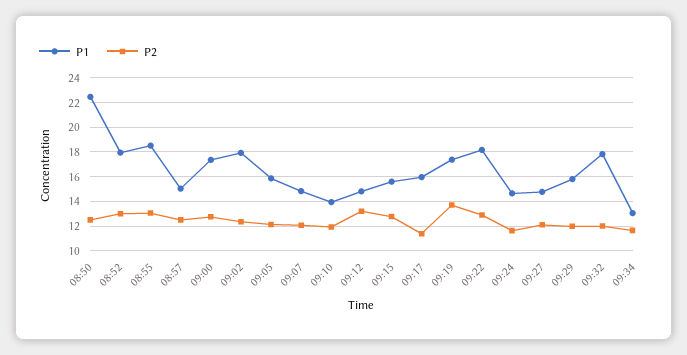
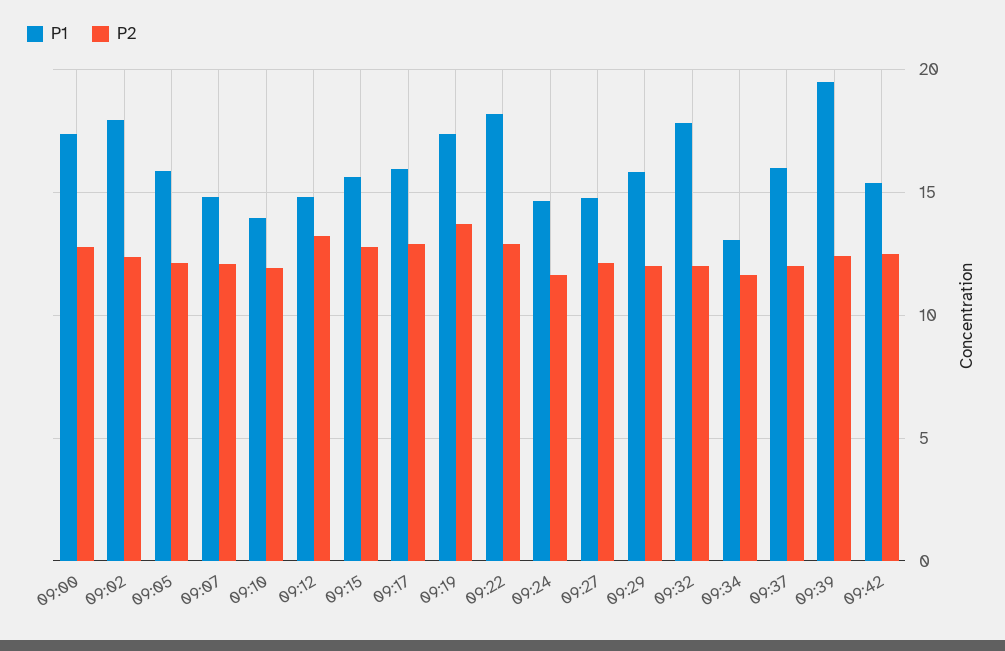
P1, 08:50: 22.5 -> none
P2, 08:50: 12.5 -> none
P1, 08:52: 18 -> none
P2, 08:52: 13 -> none
P1, 08:55: 18.5 -> none
P2, 08:55: 13 -> none
P1, 08:57: 15 -> none
P2, 08:57: 12.5 -> none
P2, 09:17: 11.5 -> 13
P1, 09:37: none -> 16
P2, 09:37: none -> 12
P1, 09:39: none -> 19.5
P2, 09:39: none -> 12.5
P1, 09:42: none -> 15.5
P2, 09:42: none -> 12.5

